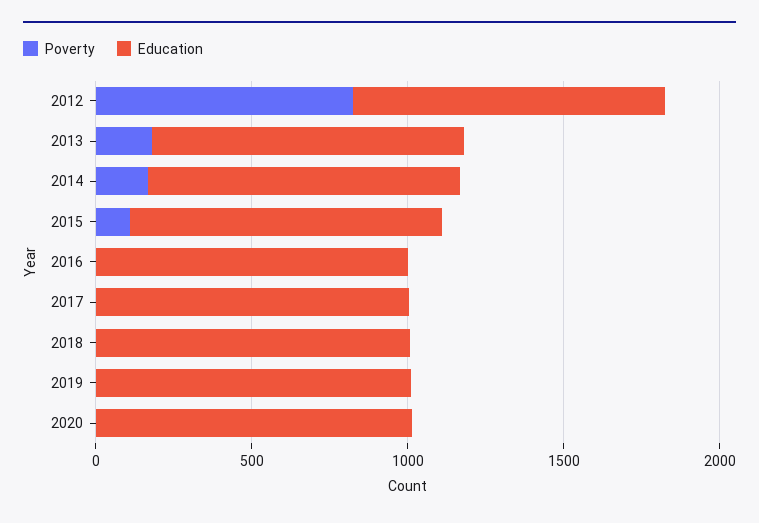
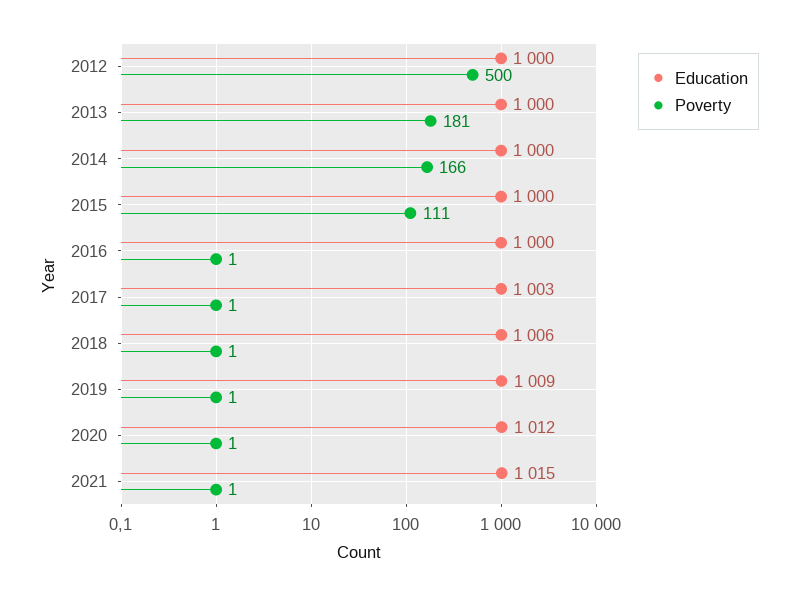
Poverty, 2012: 800 -> 500
Education, 2021: none -> 1015
Poverty, 2021: none -> 1

